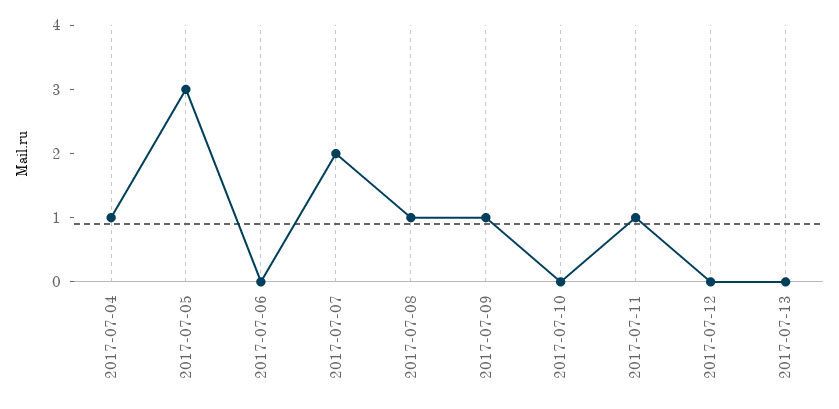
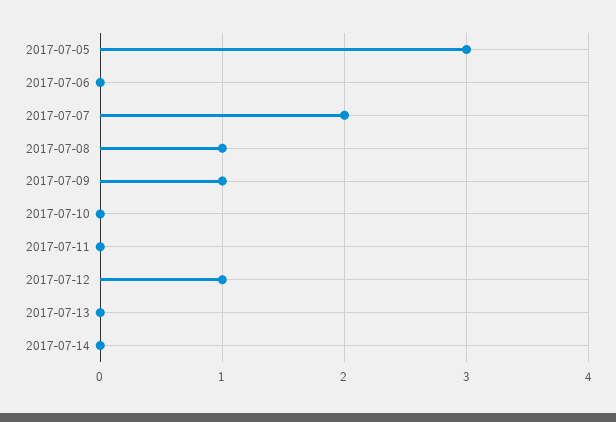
2017-07-04: 1 -> none
2017-07-11: 1 -> 0
2017-07-12: 0 -> 1
2017-07-14: none -> 0

